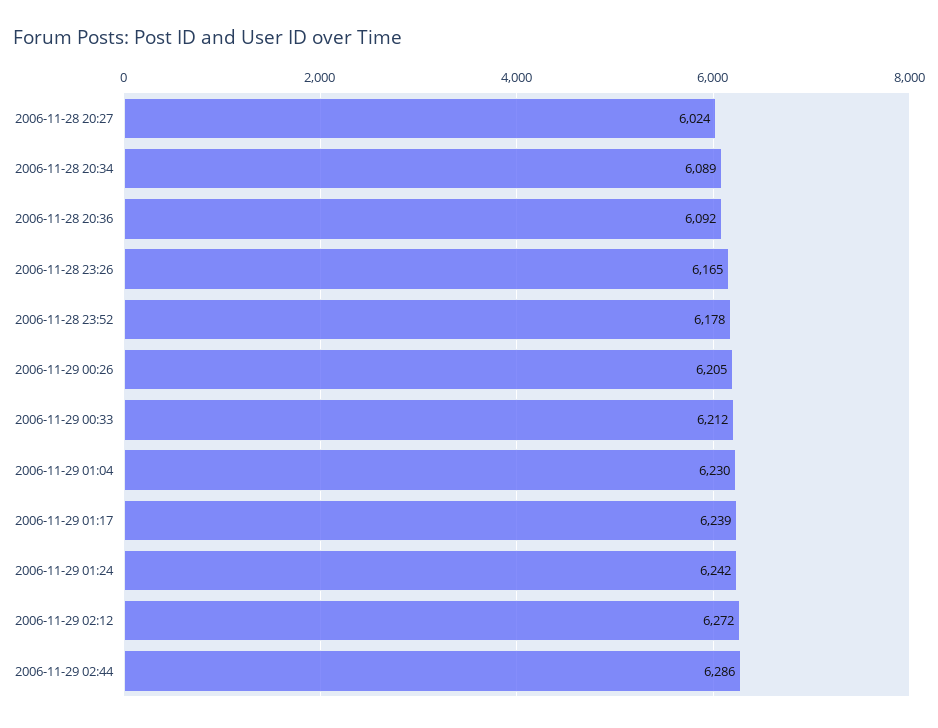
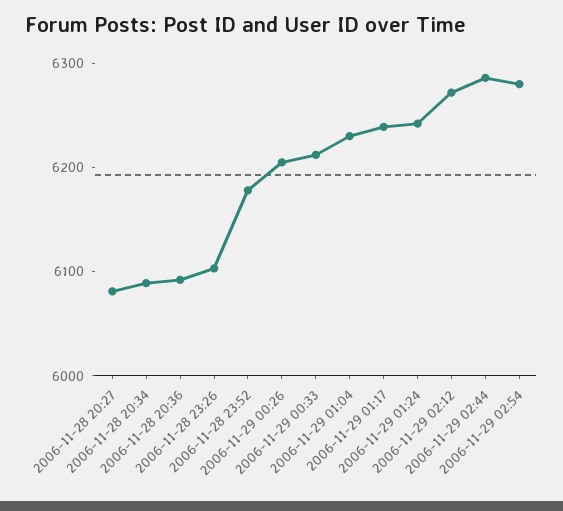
2006-11-28 20:27: 6024 -> 6080
2006-11-28 23:26: 6165 -> 6100
2006-11-29 02:54: none -> 6280

